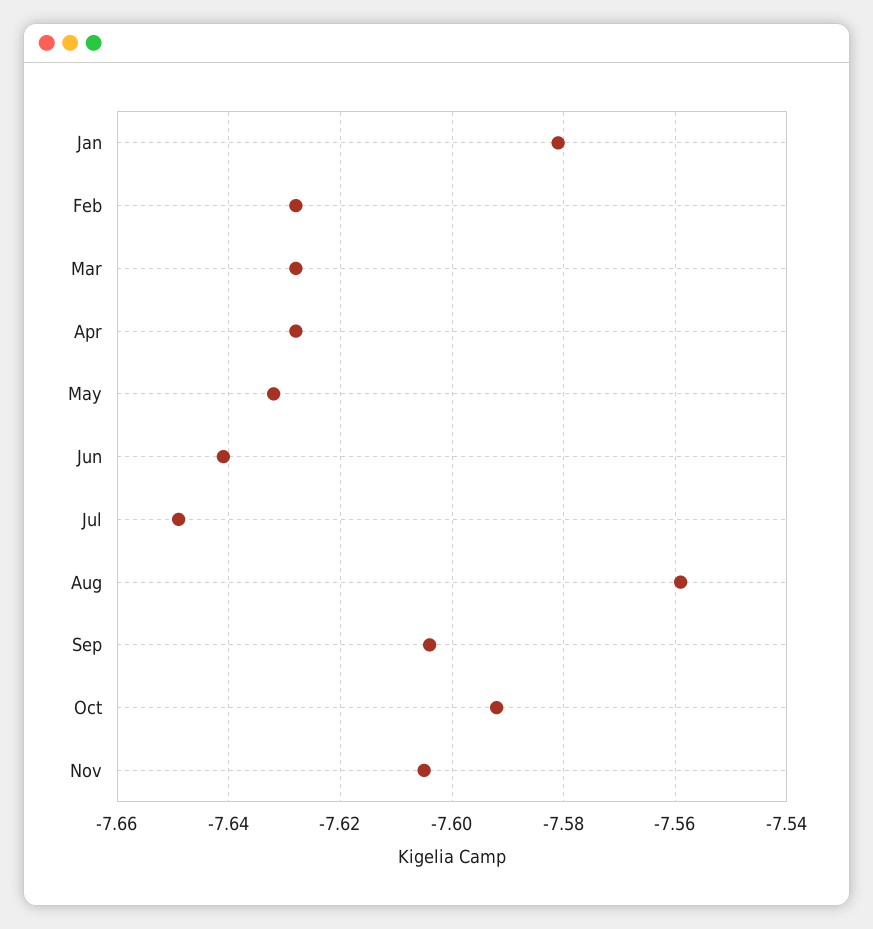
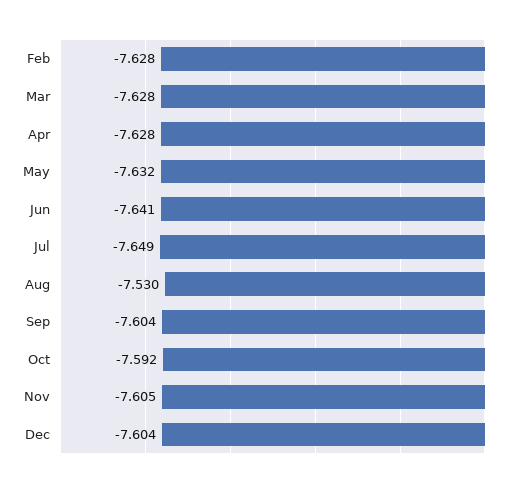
Jan: -7.58 -> none
Aug: -7.56 -> -7.53
Dec: none -> -7.604

